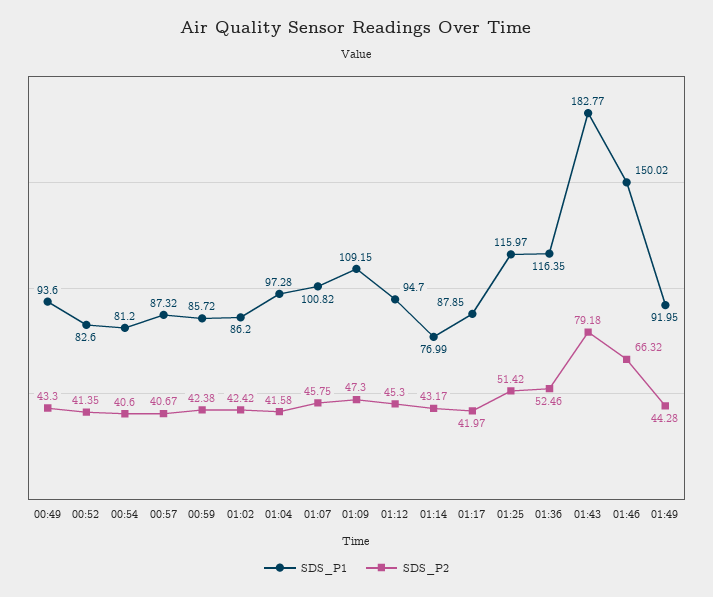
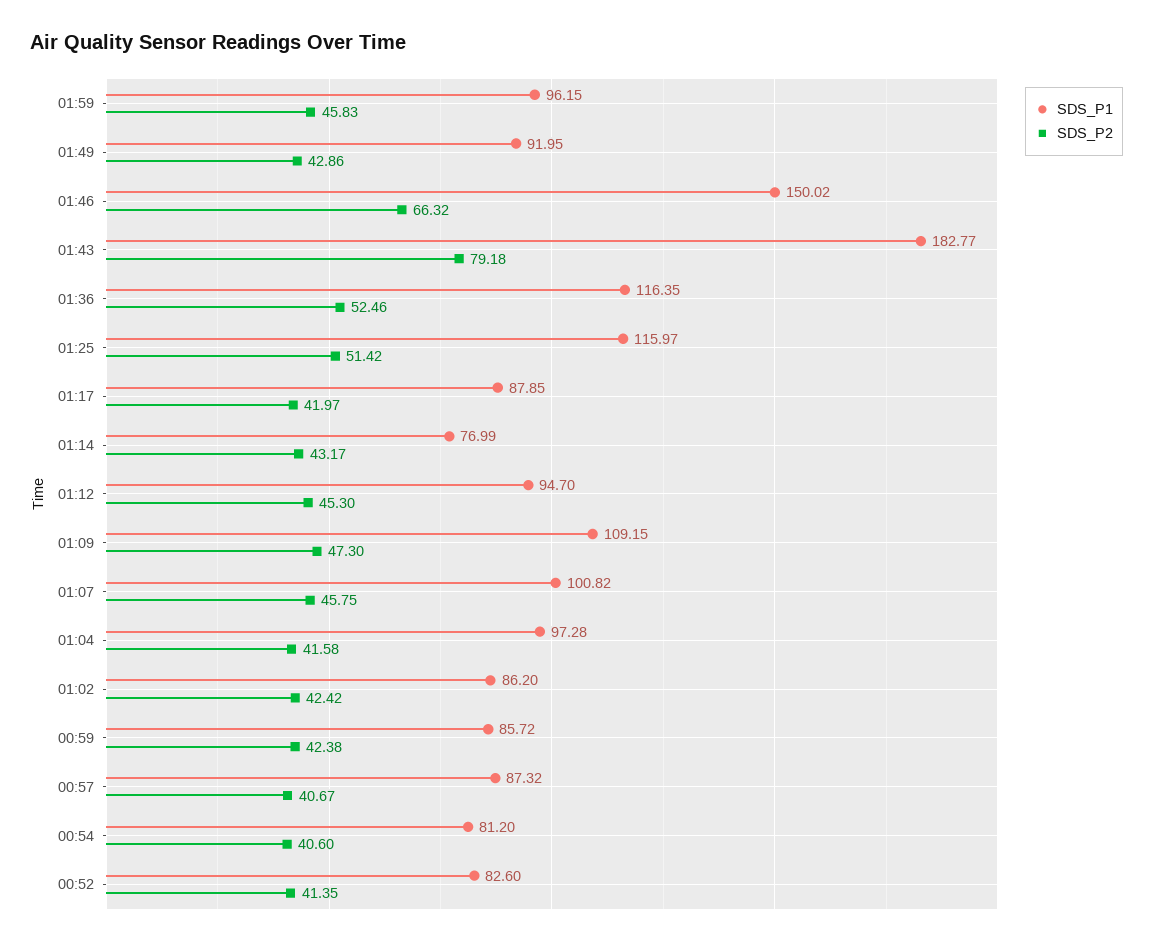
SDS_P1, 00:49: 93.6 -> none
SDS_P2, 00:49: 43.3 -> none
SDS_P2, 01:49: 44.28 -> 42.86
SDS_P1, 01:59: none -> 96.15
SDS_P2, 01:59: none -> 45.83

